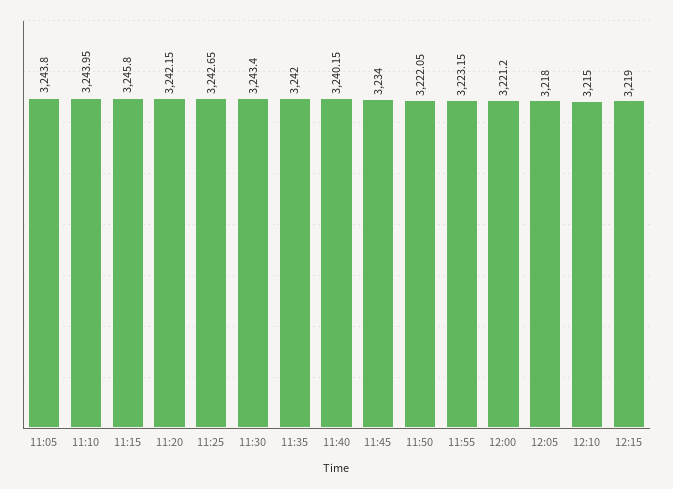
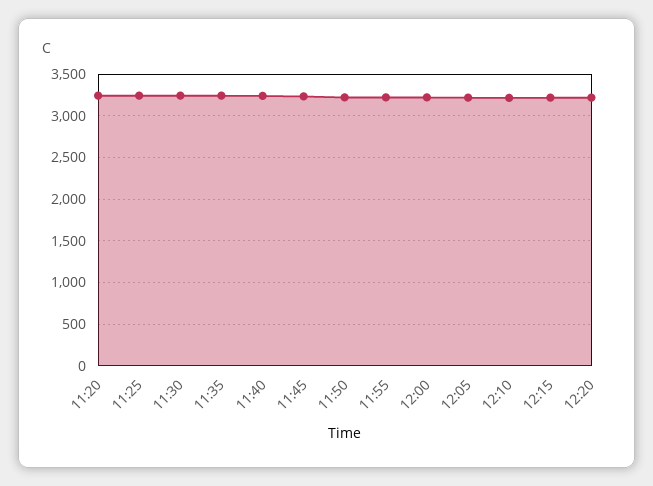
11:05: 3243.8 -> none
11:10: 3243.95 -> none
11:15: 3245.8 -> none
12:20: none -> 3200

